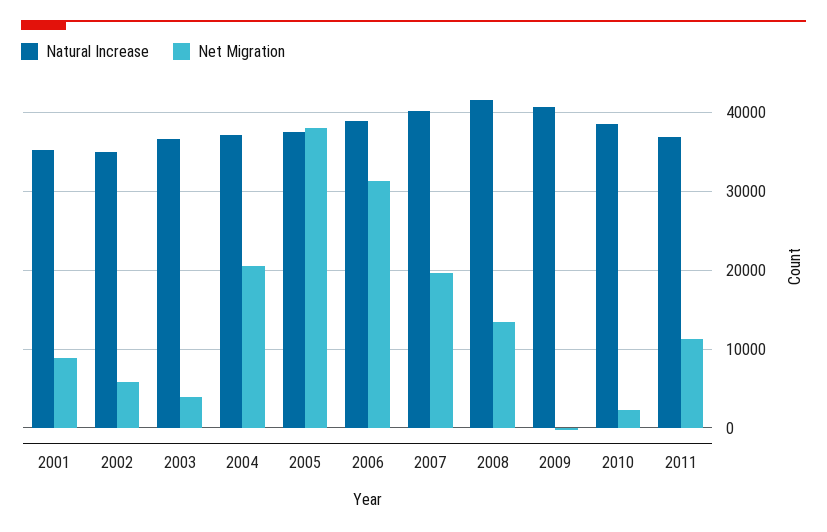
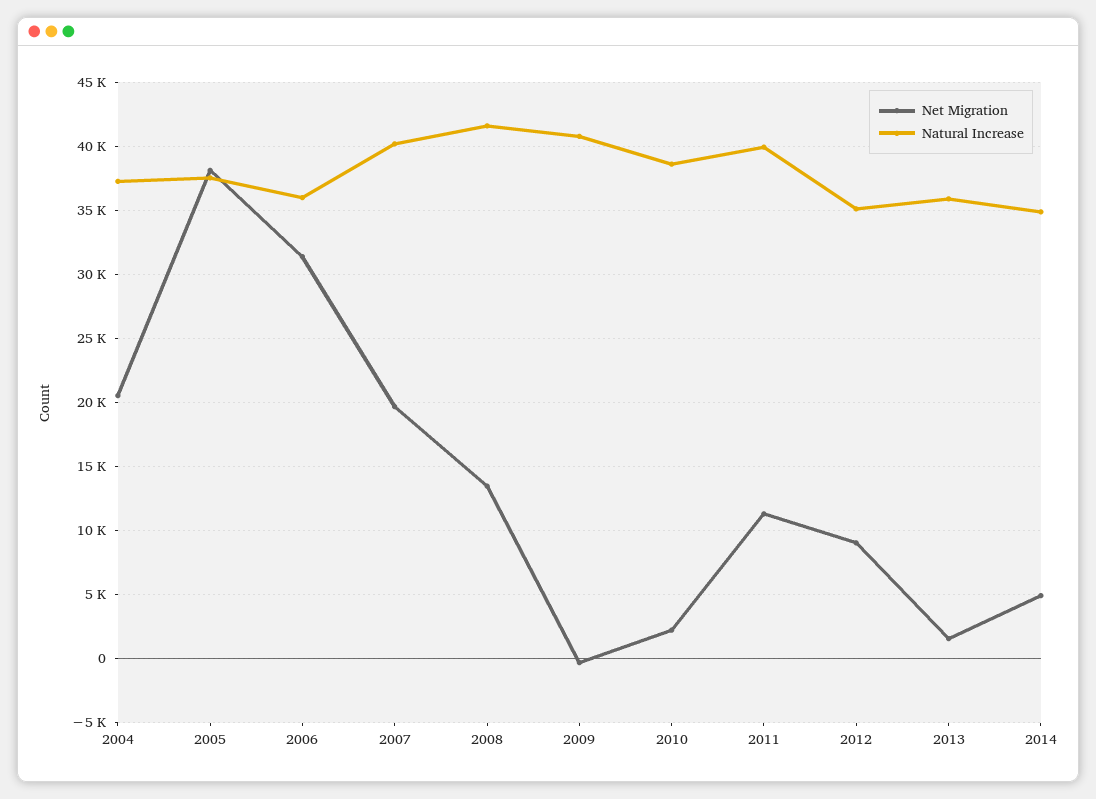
Natural Increase, 2001: 35000 -> none
Net Migration, 2001: 9000 -> none
Natural Increase, 2002: 35000 -> none
Net Migration, 2002: 6000 -> none
Natural Increase, 2003: 37000 -> none
Net Migration, 2003: 4000 -> none
Natural Increase, 2006: 39000 -> 36000
Natural Increase, 2011: 37000 -> 40000
Net Migration, 2012: none -> 9000
Natural Increase, 2012: none -> 35000
Net Migration, 2013: none -> 1500
Natural Increase, 2013: none -> 36000
Net Migration, 2014: none -> 5000
Natural Increase, 2014: none -> 35000

